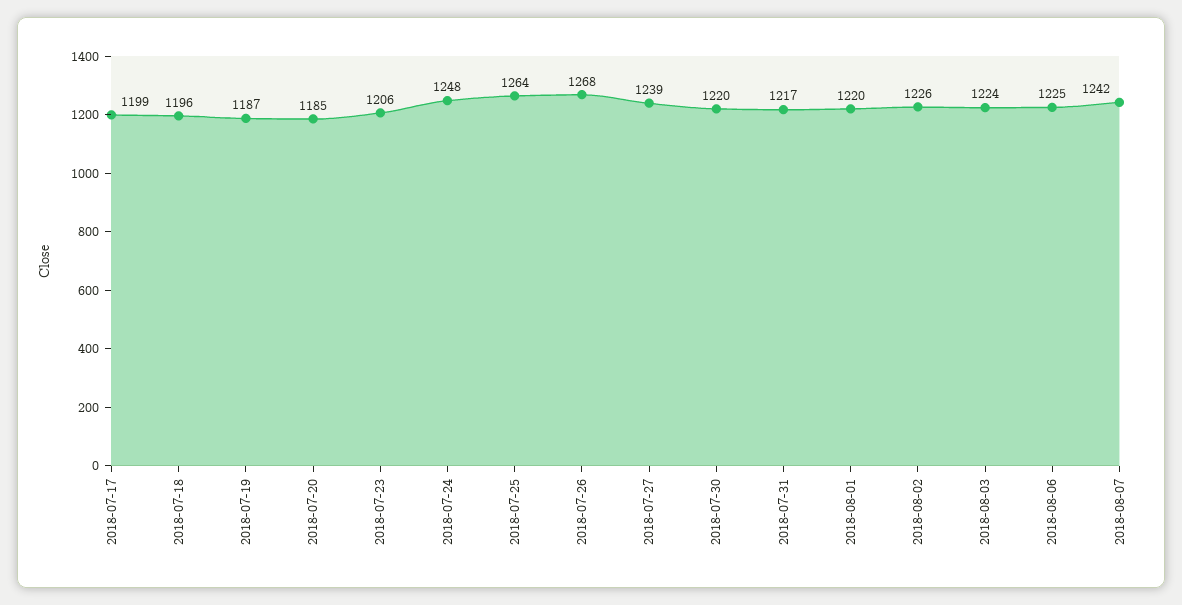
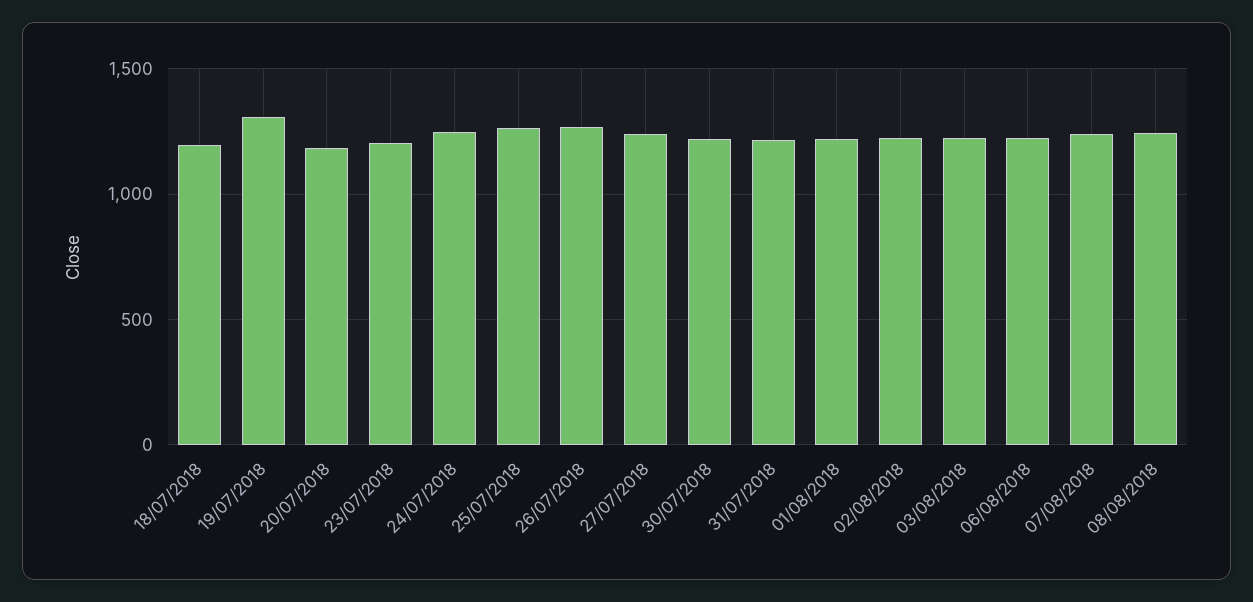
2018-07-17: 1199 -> none
2018-07-19: 1187 -> 1300
08/08/2018: none -> 1250

